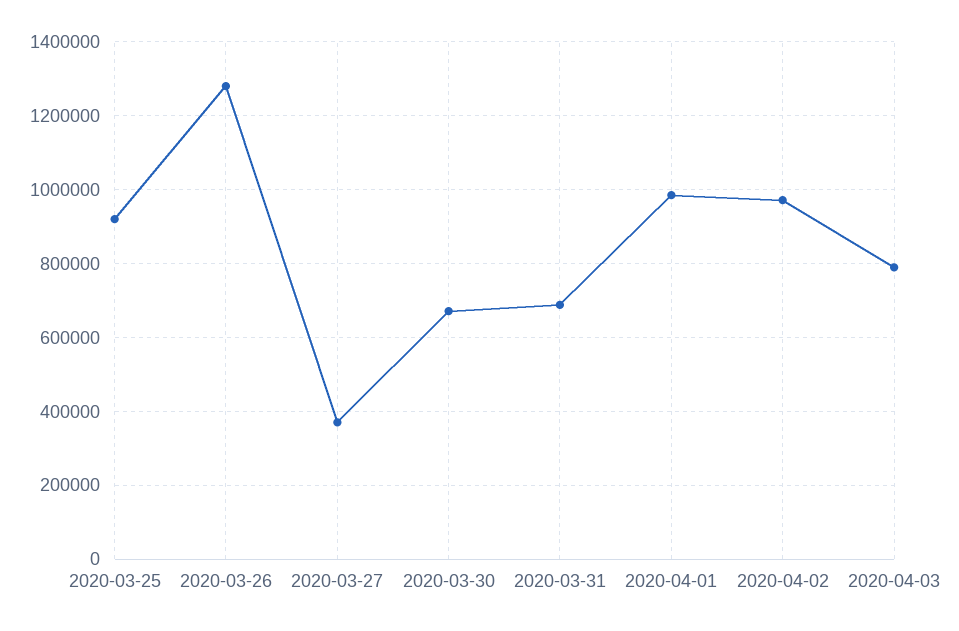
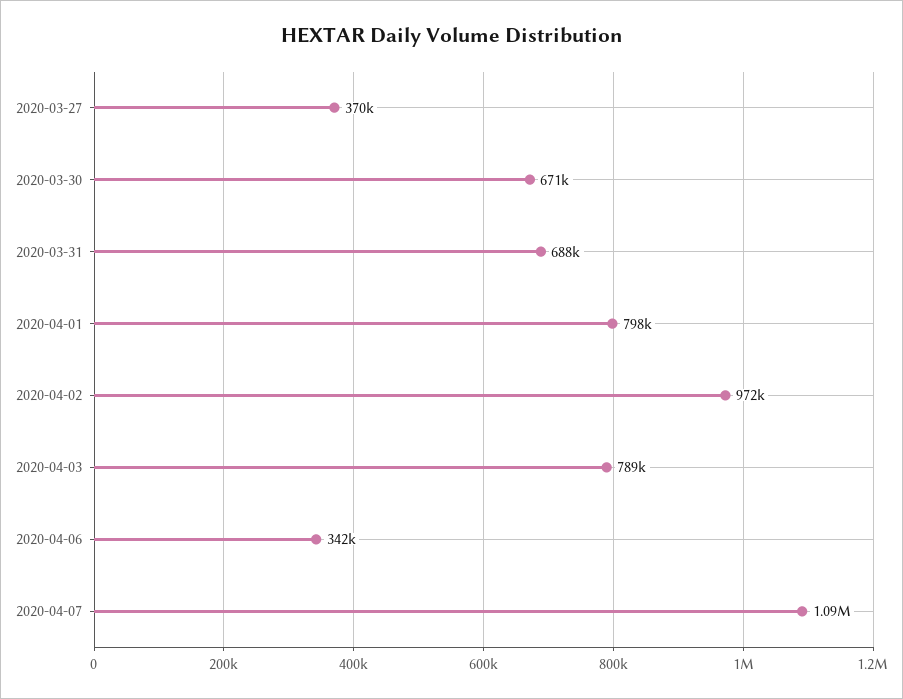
2020-03-25: 920000 -> none
2020-03-26: 1280000 -> none
2020-04-01: 980000 -> 798000
2020-04-06: none -> 342000
2020-04-07: none -> 1090000

